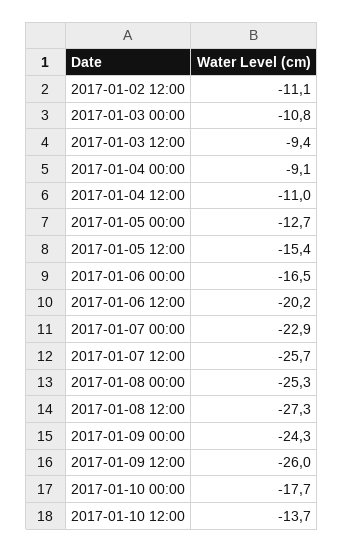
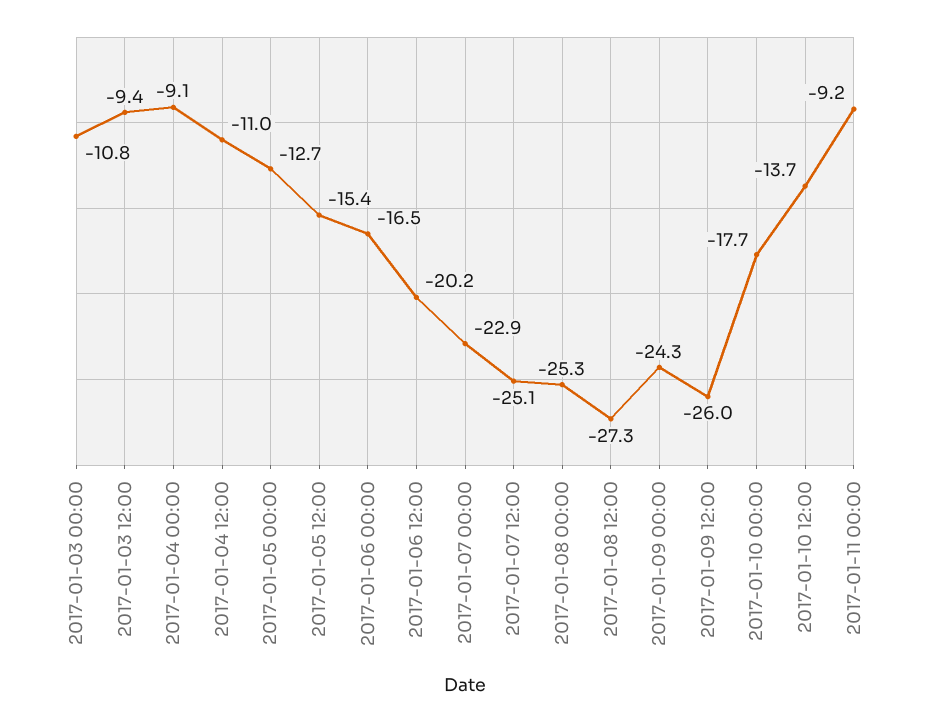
2017-01-02 12:00: -11.1 -> none
2017-01-07 12:00: -25.7 -> -25.1
2017-01-11 00:00: none -> -9.2

